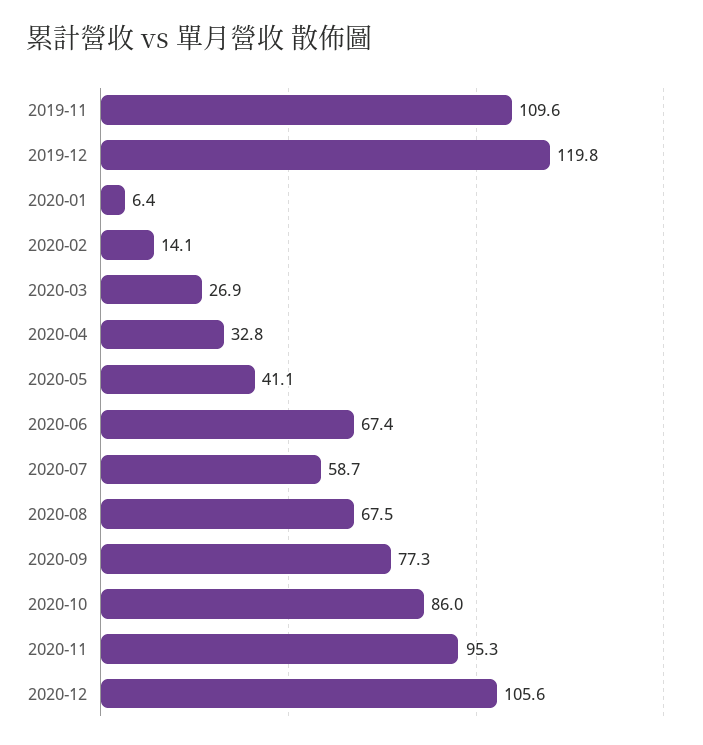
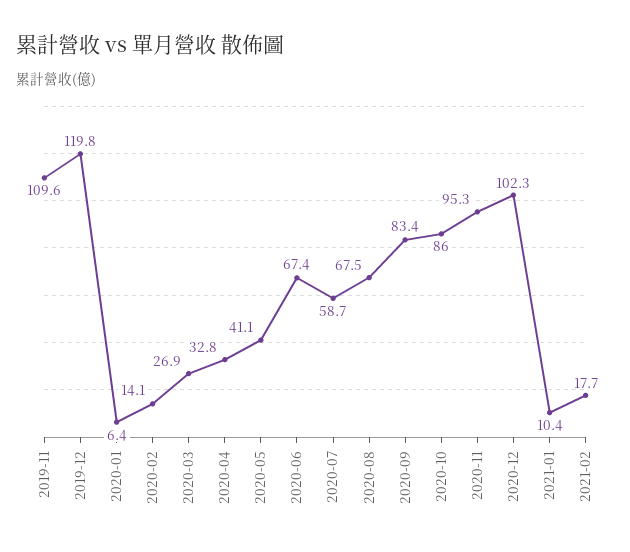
2020-09: 77.3 -> 83.4
2020-12: 105.6 -> 102.3
2021-01: none -> 10.4
2021-02: none -> 17.7

